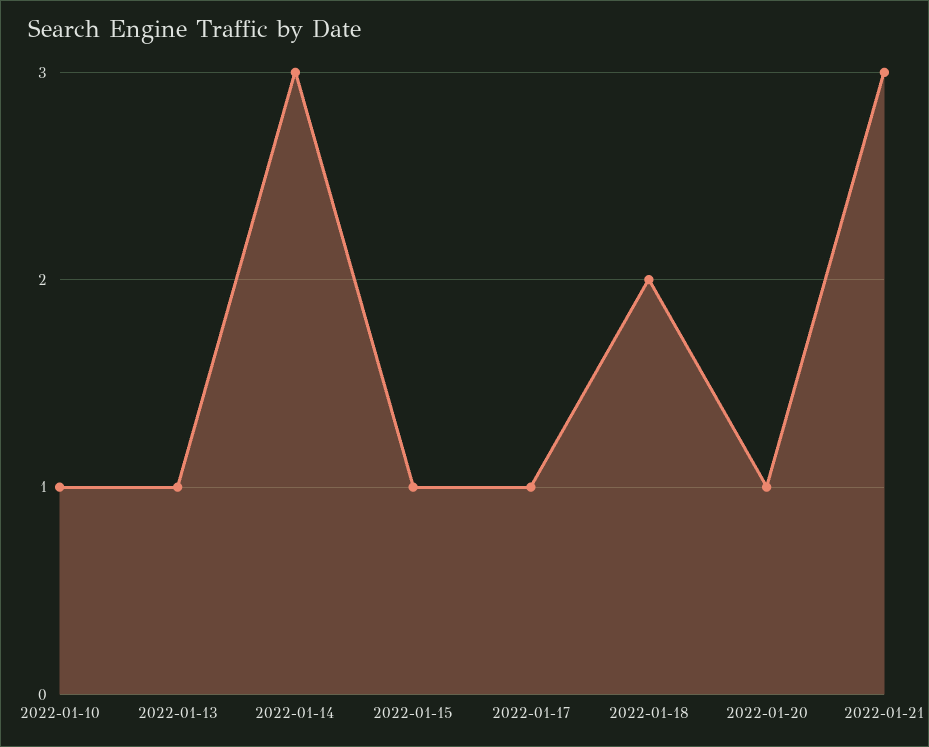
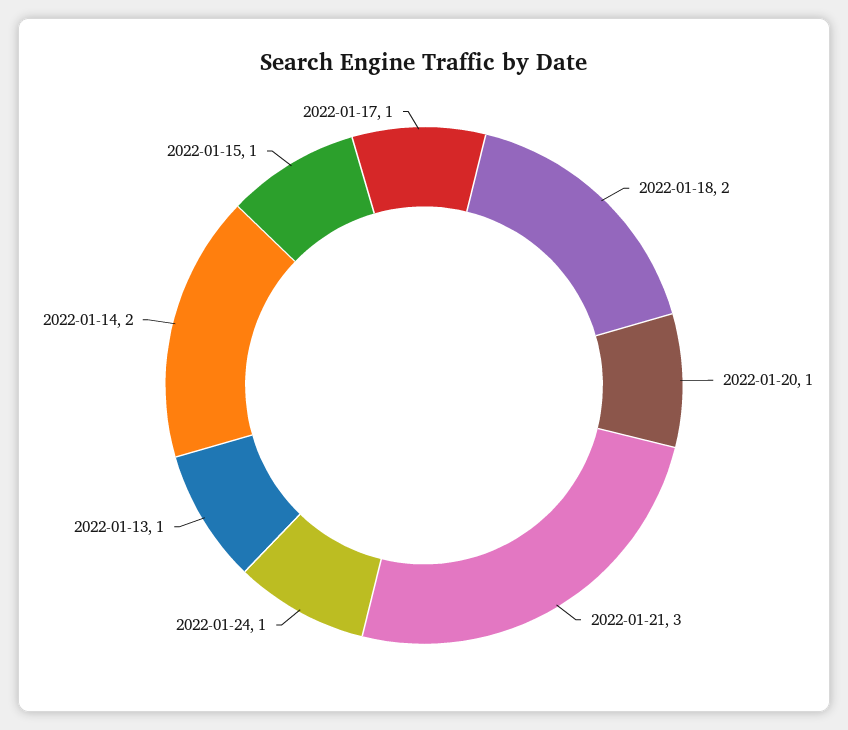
2022-01-10: 1 -> none
2022-01-14: 3 -> 2
2022-01-24: none -> 1

